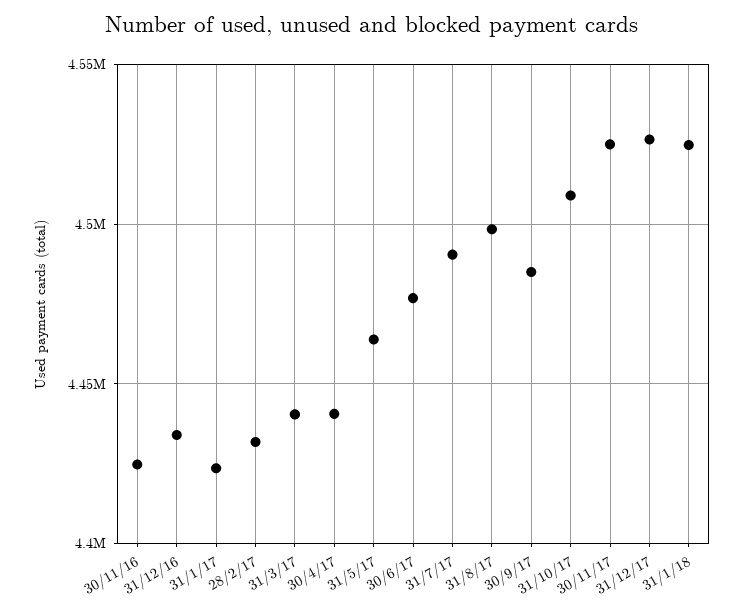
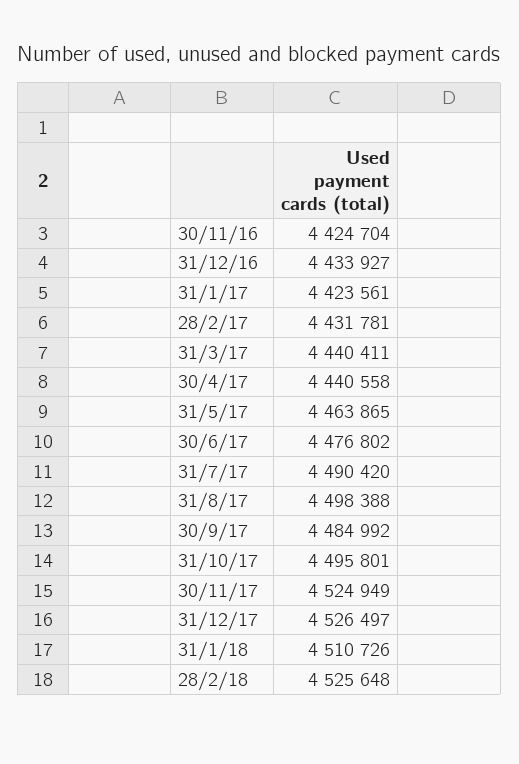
31/10/17: 4510000 -> 4495801
31/1/18: 4525000 -> 4510726
28/2/18: none -> 4525648

